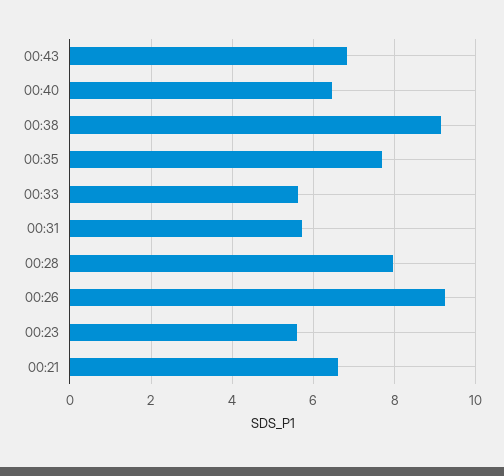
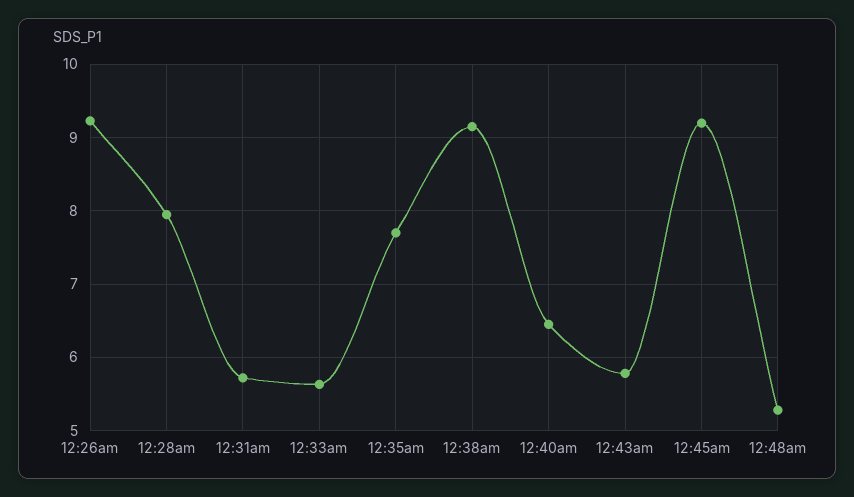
00:43: 6.8 -> 5.8
00:23: 5.6 -> none
00:21: 6.6 -> none
12:45am: none -> 9.2
12:48am: none -> 5.3

